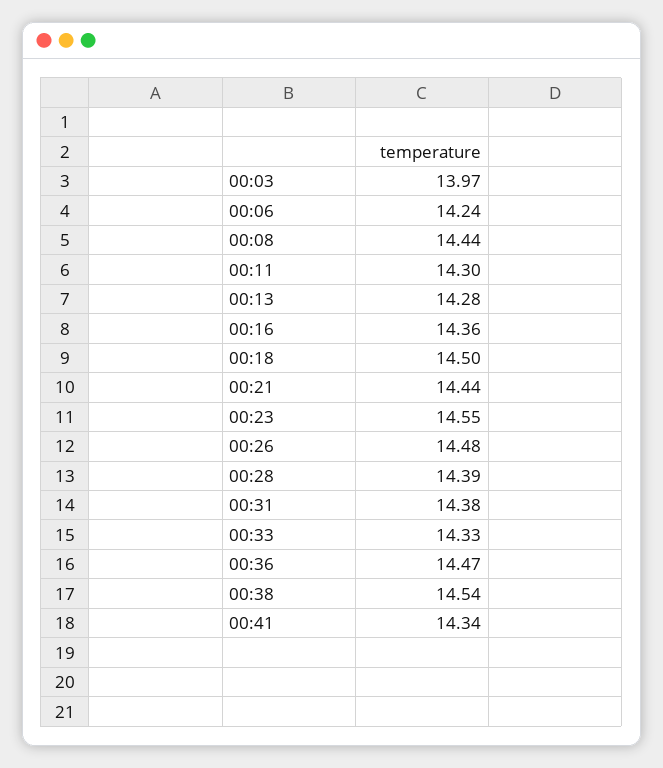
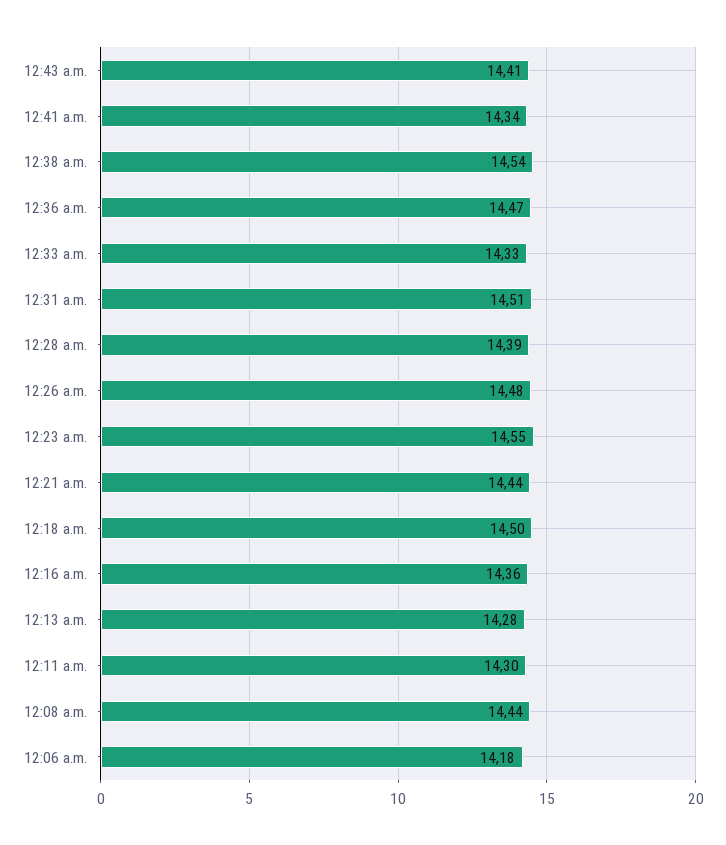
00:03: 13.97 -> none
00:06: 14.24 -> 14.18
00:31: 14.38 -> 14.51
12:43 a.m.: none -> 14.41

